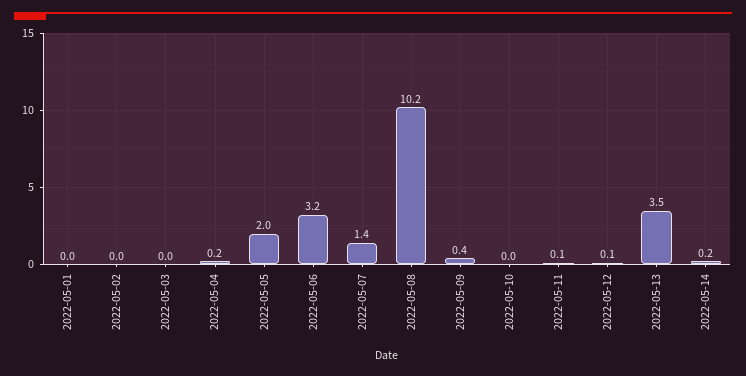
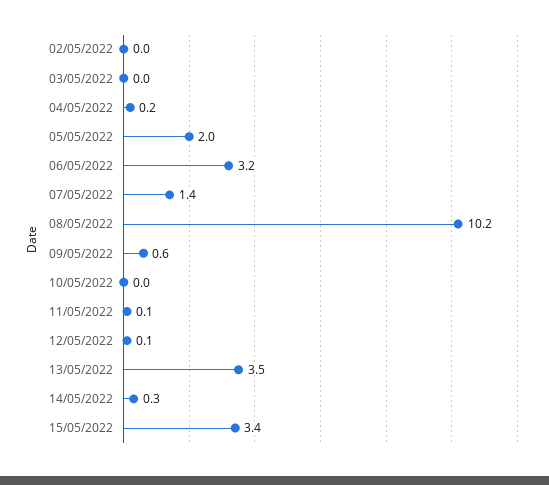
2022-05-01: 0 -> none
2022-05-09: 0.4 -> 0.6
2022-05-14: 0.2 -> 0.3
15/05/2022: none -> 3.4

